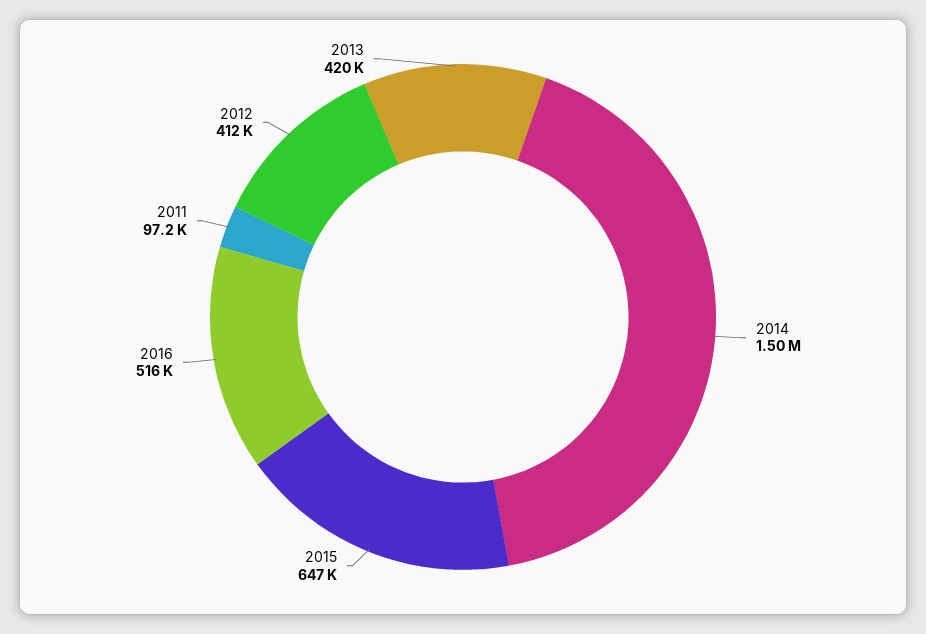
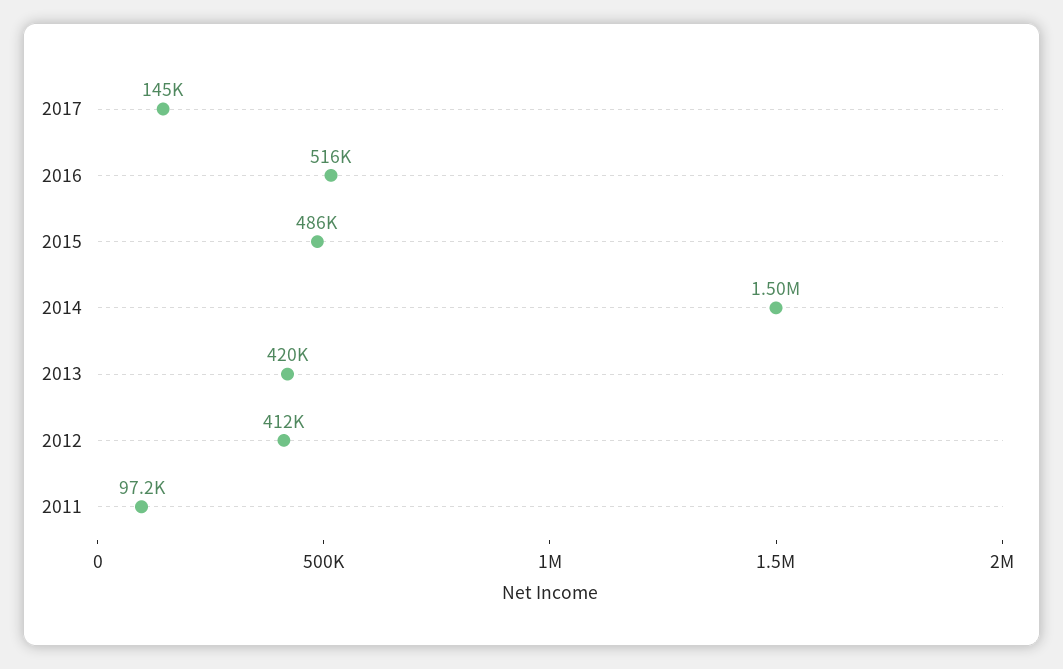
2015: 647000 -> 486000
2017: none -> 145000

